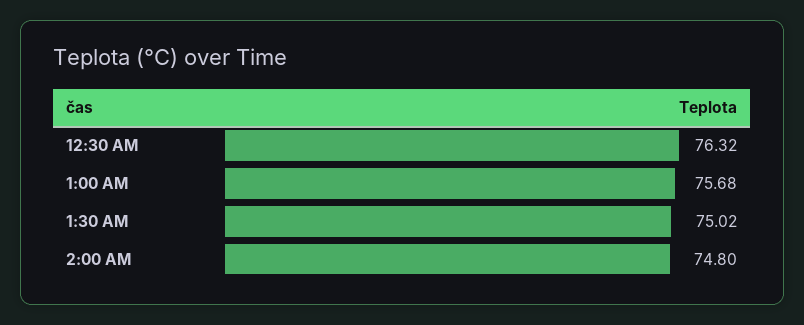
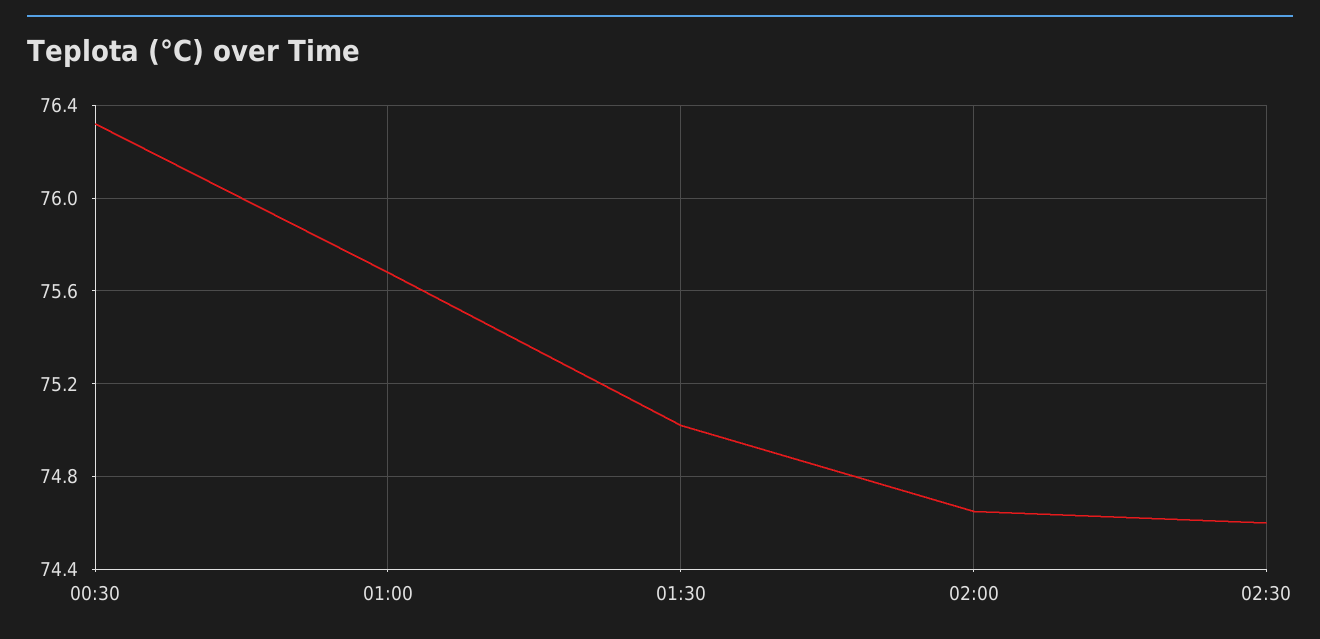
2:00 AM: 74.8 -> 74.65
02:30: none -> 74.6

